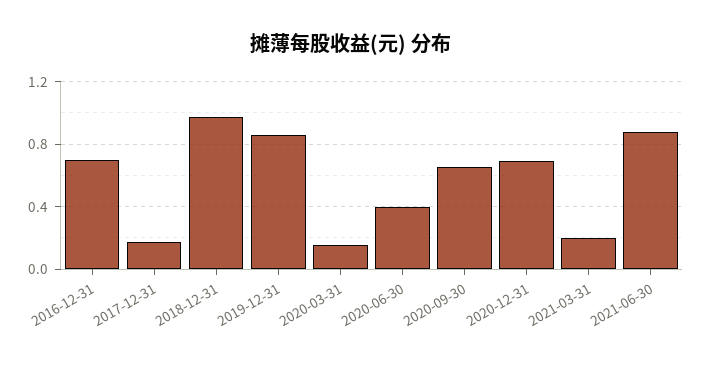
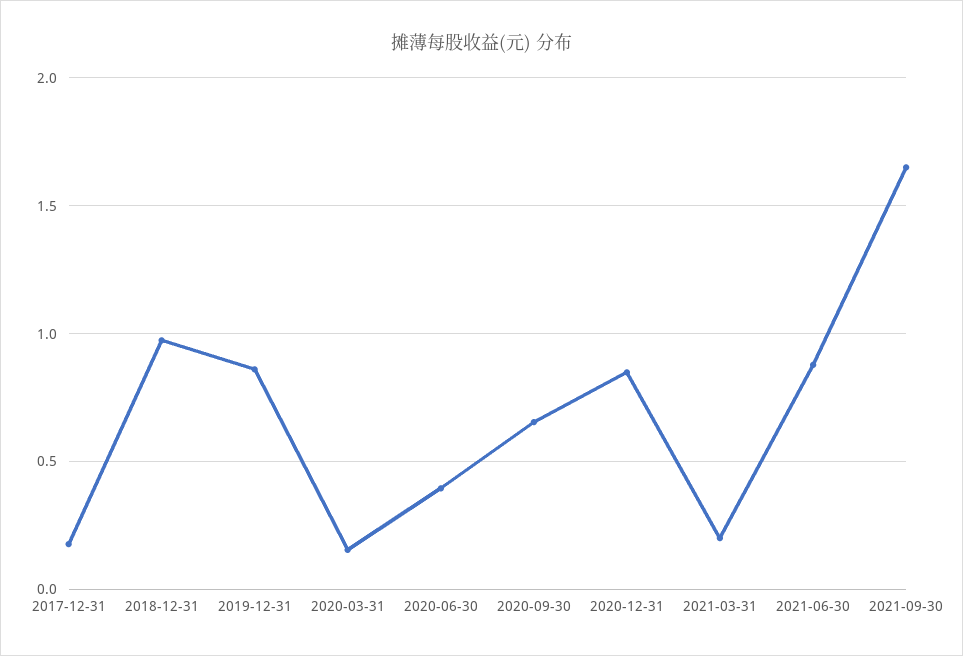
2016-12-31: 0.7 -> none
2020-12-31: 0.7 -> 0.85
2021-09-30: none -> 1.65

